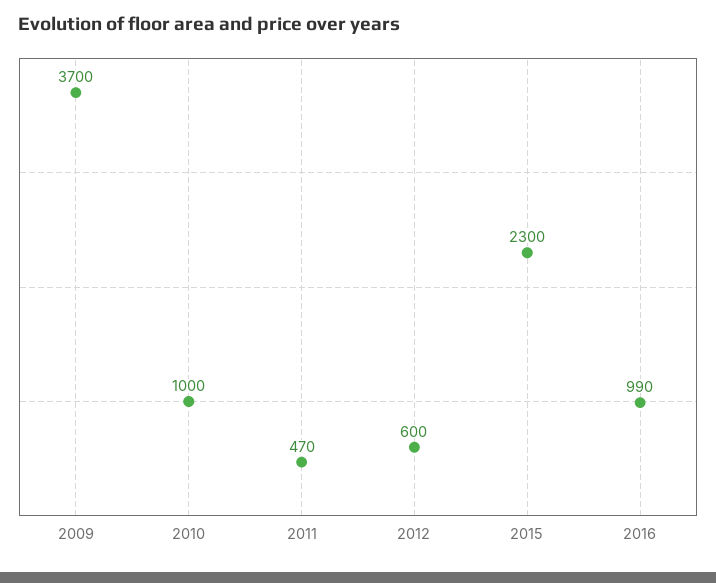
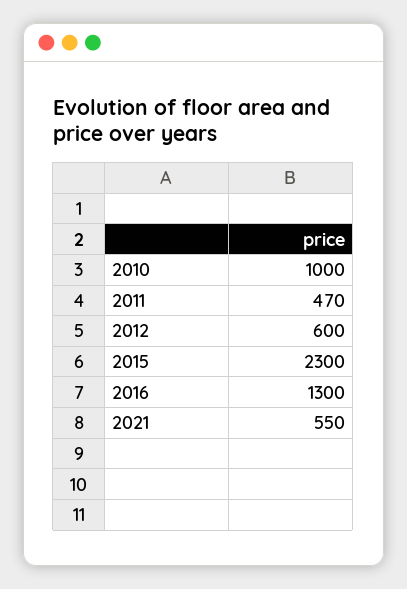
2009: 3700 -> none
2016: 990 -> 1300
2021: none -> 550

